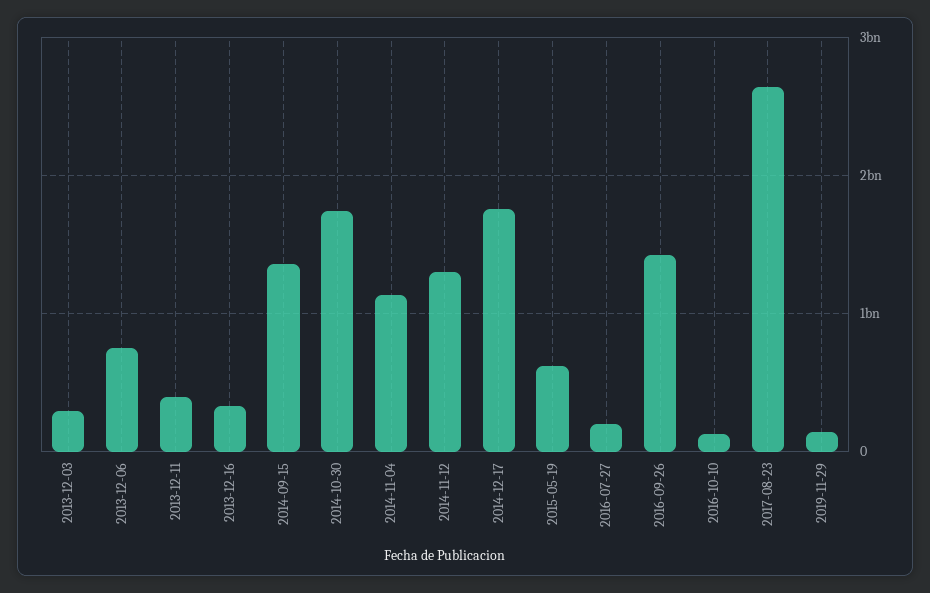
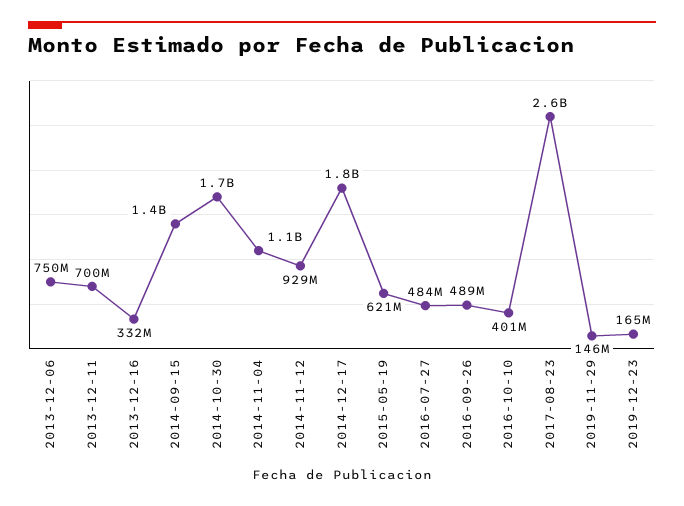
2013-12-03: 300000000 -> none
2013-12-11: 400000000 -> 700000000
2014-11-12: 1300000000 -> 929000000
2016-07-27: 200000000 -> 484000000
2016-09-26: 1400000000 -> 489000000
2016-10-10: 100000000 -> 401000000
2019-12-23: none -> 165000000

